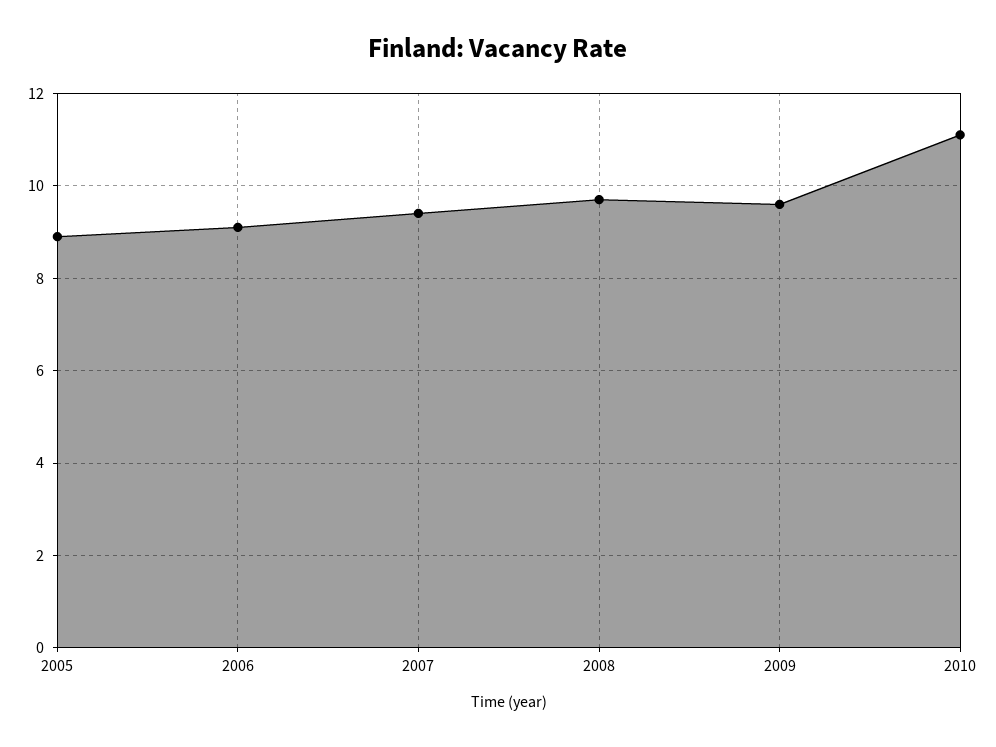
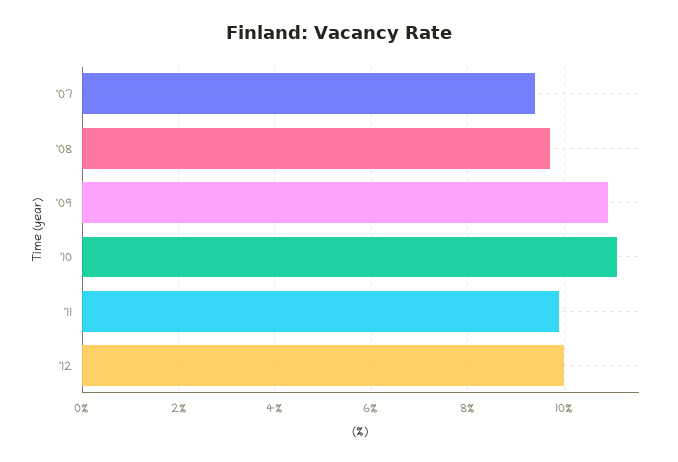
2005: 9 -> none
2006: 9 -> none
2009: 9.5 -> 11
'11: none -> 10
'12: none -> 10

